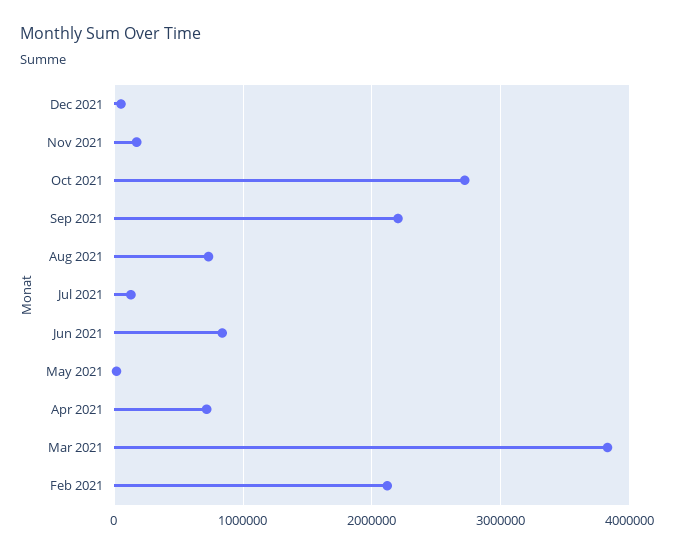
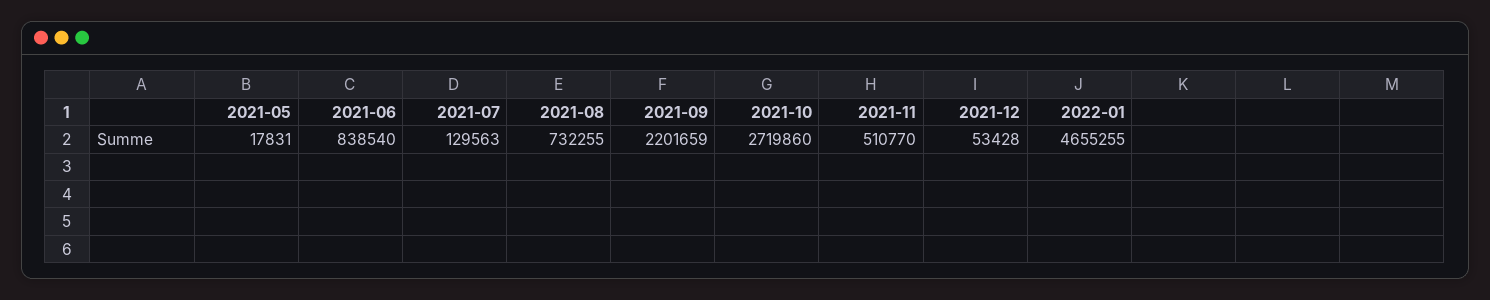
Nov 2021: 200000 -> 510770
Apr 2021: 700000 -> none
Mar 2021: 3800000 -> none
Feb 2021: 2100000 -> none
2022-01: none -> 4655255

